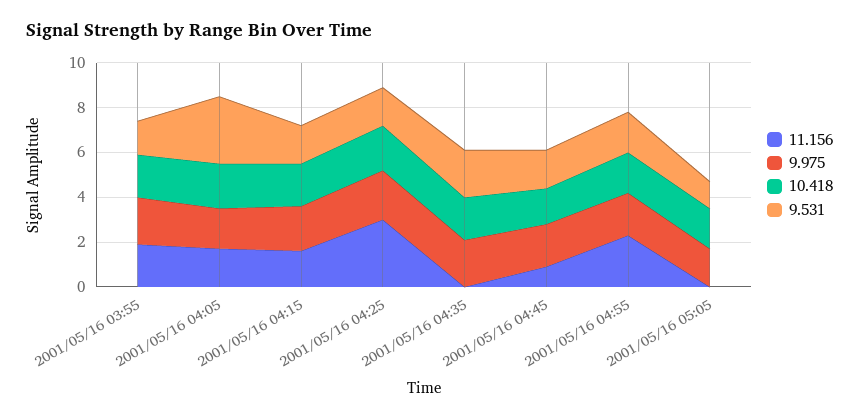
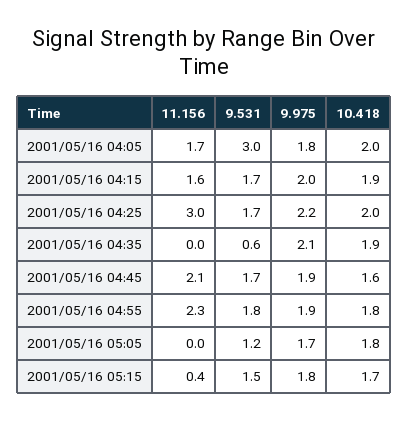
11.156, 2001/05/16 03:55: 2 -> none
9.975, 2001/05/16 03:55: 2 -> none
10.418, 2001/05/16 03:55: 2 -> none
9.531, 2001/05/16 03:55: 1.5 -> none
9.531, 2001/05/16 04:35: 2 -> 0.6
11.156, 2001/05/16 04:45: 1 -> 2.1
11.156, 2001/05/16 05:15: none -> 0.4
9.531, 2001/05/16 05:15: none -> 1.5
9.975, 2001/05/16 05:15: none -> 1.8
10.418, 2001/05/16 05:15: none -> 1.7

